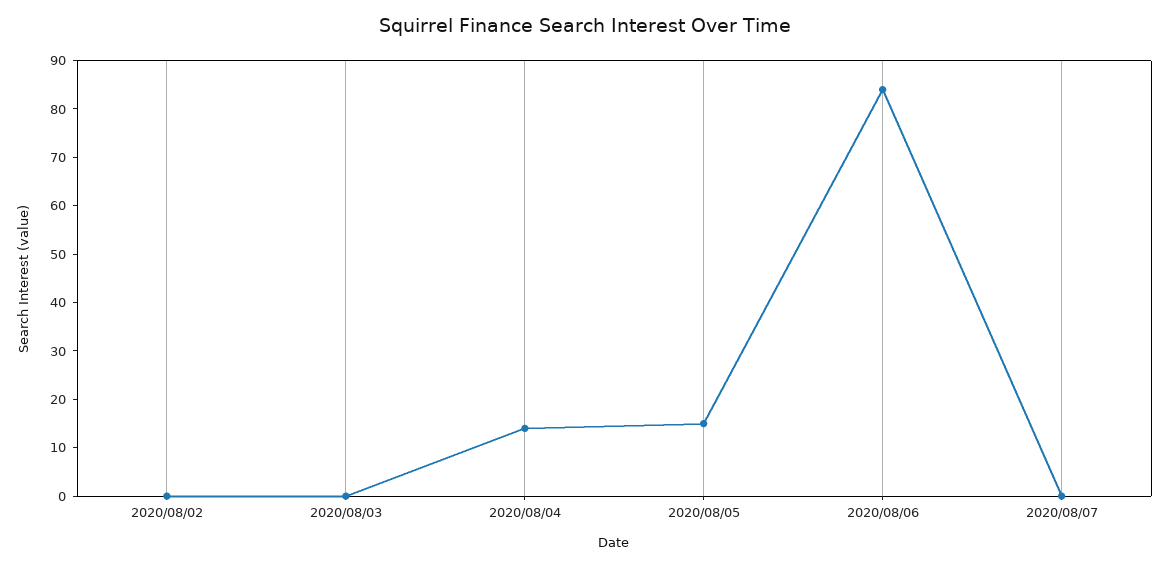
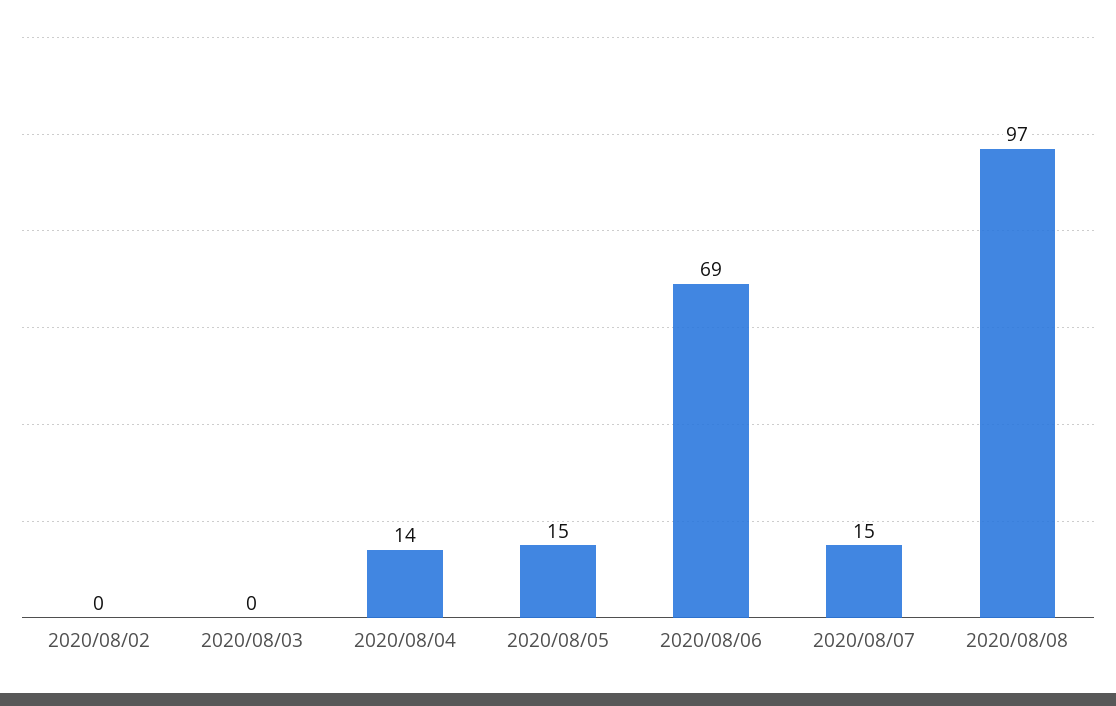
2020/08/06: 85 -> 69
2020/08/07: 0 -> 15
2020/08/08: none -> 97

